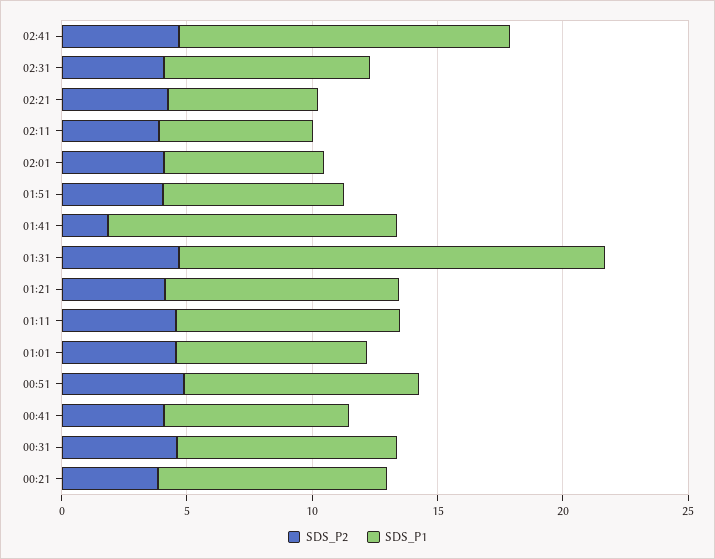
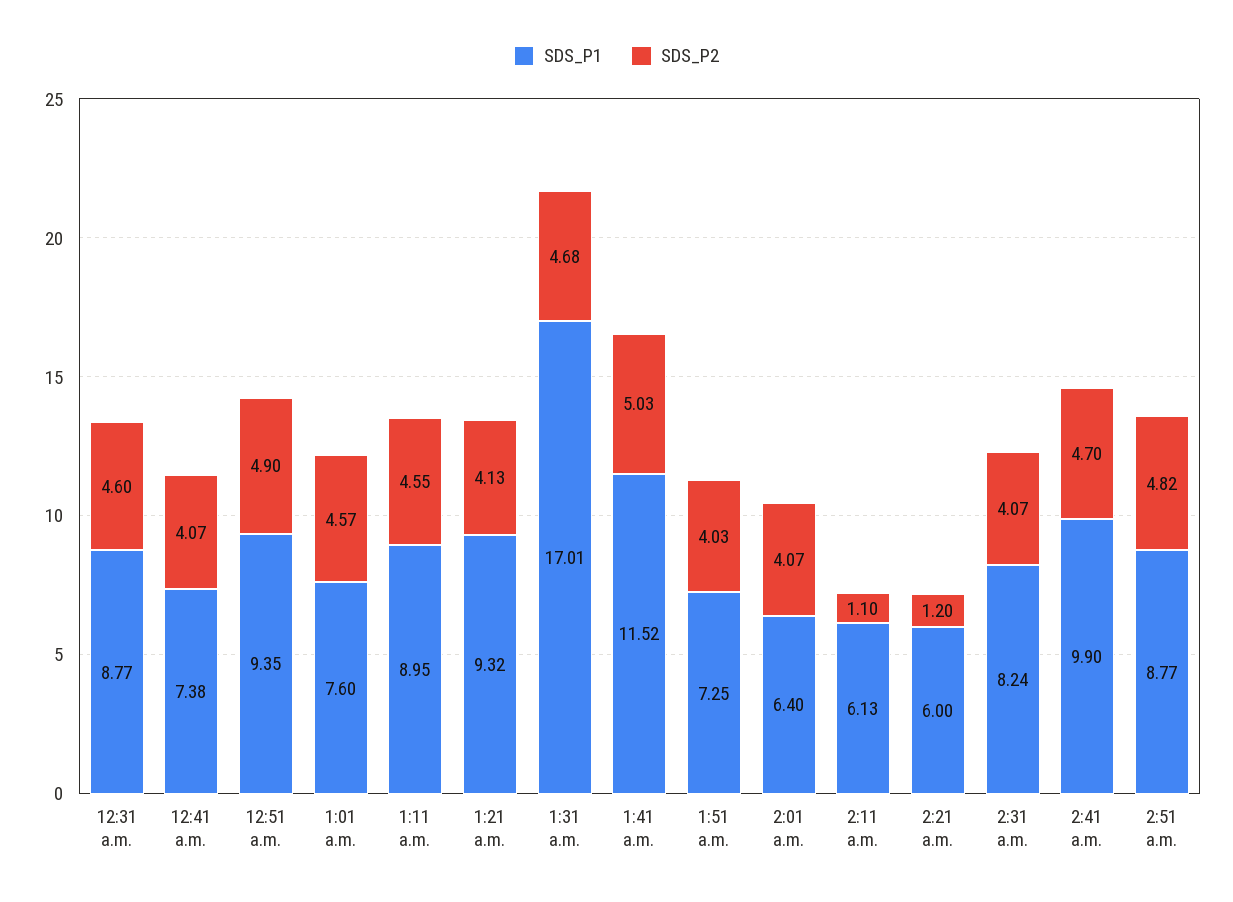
SDS_P1, 02:41: 13 -> 9.9
SDS_P2, 02:21: 4 -> 1.2
SDS_P2, 02:11: 4 -> 1.1
SDS_P2, 01:41: 2 -> 5.03
SDS_P2, 00:21: 4 -> none
SDS_P1, 00:21: 9 -> none
SDS_P1, 2:51 a.m.: none -> 8.77
SDS_P2, 2:51 a.m.: none -> 4.82

